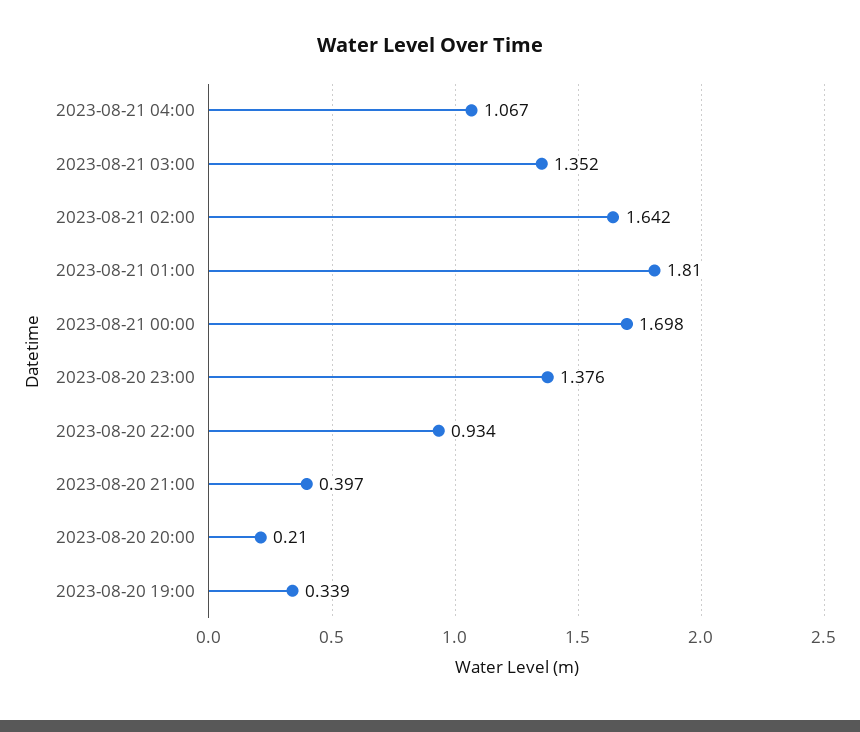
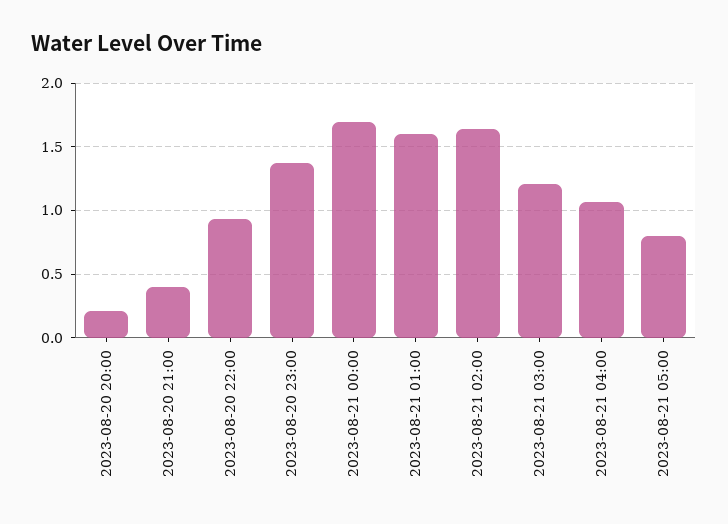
2023-08-21 03:00: 1.352 -> 1.2
2023-08-21 01:00: 1.81 -> 1.6
2023-08-20 19:00: 0.339 -> none
2023-08-21 05:00: none -> 0.8

